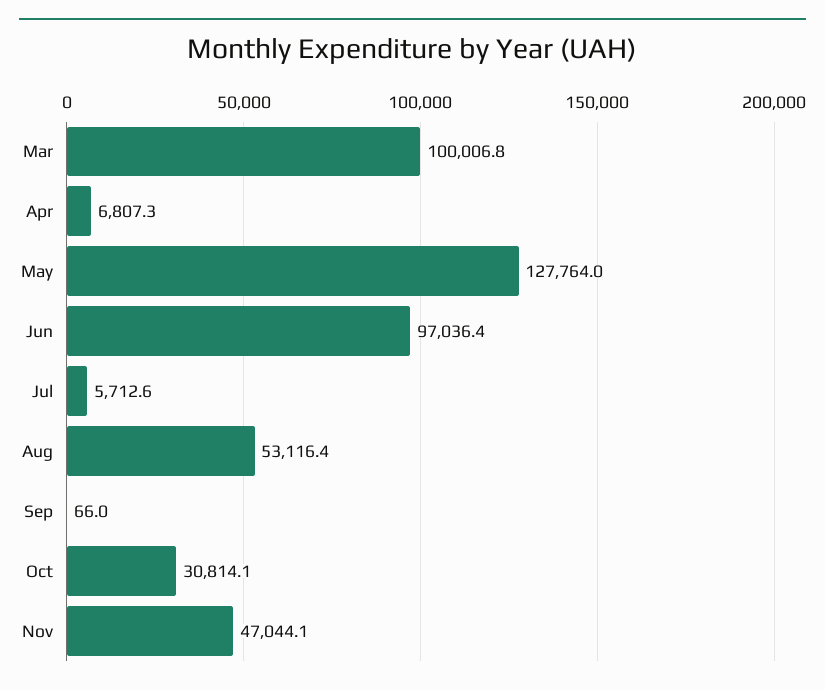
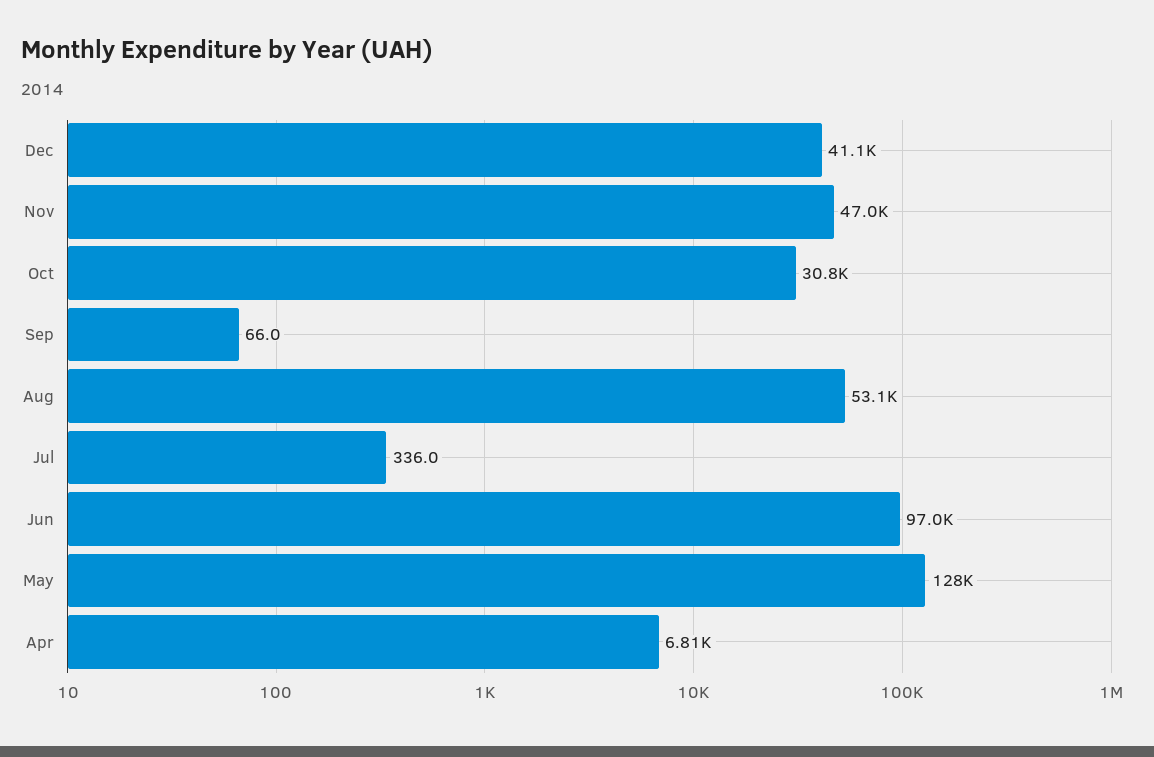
Mar: 100006.8 -> none
Jul: 5712.6 -> 336
Dec: none -> 41100

